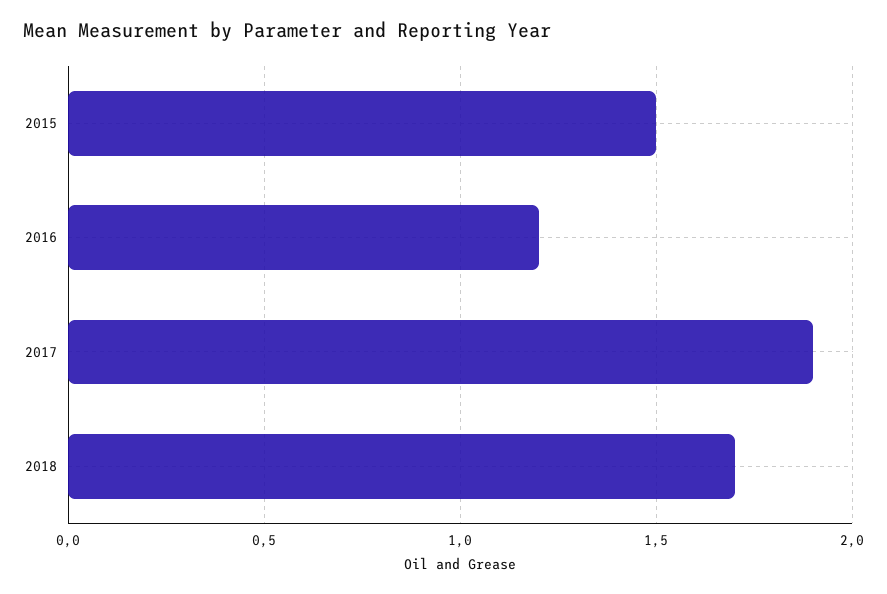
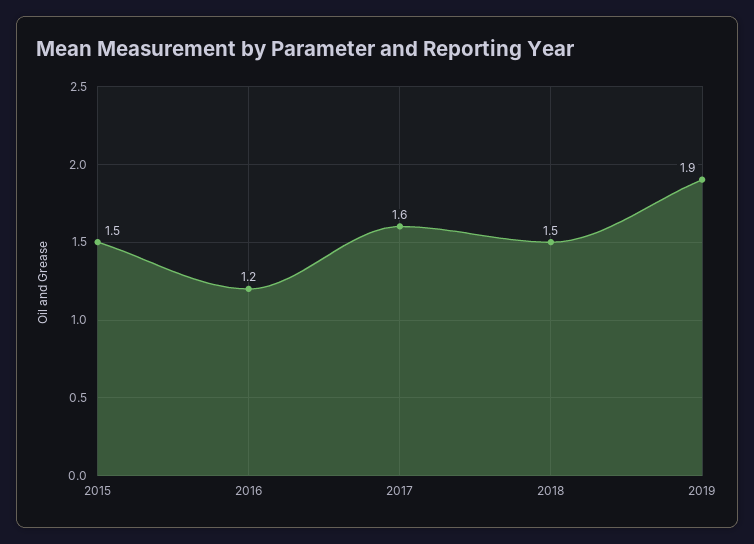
2017: 1.9 -> 1.6
2018: 1.7 -> 1.5
2019: none -> 1.9

